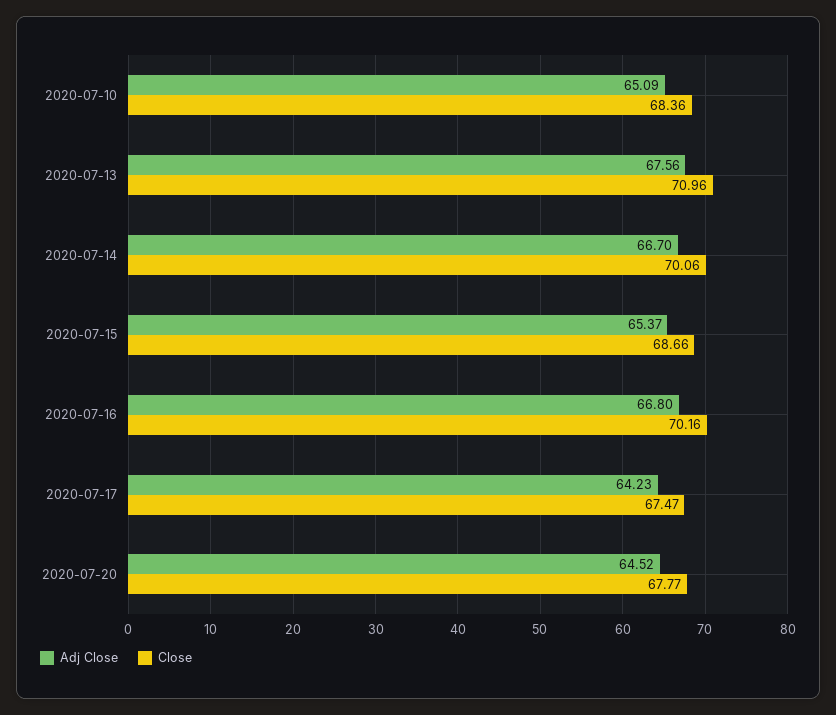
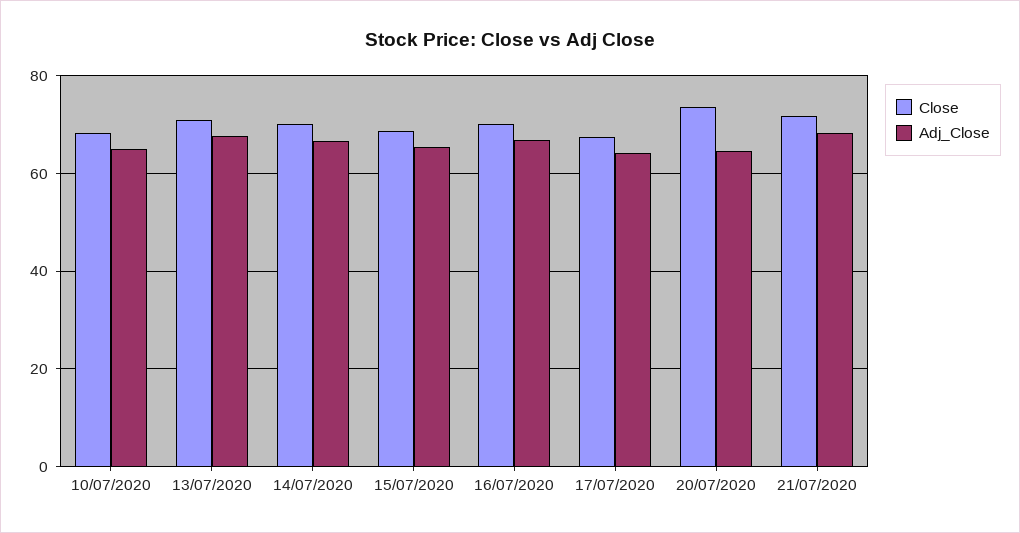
Close, 2020-07-20: 67.77 -> 74
Close, 21/07/2020: none -> 72
Adj Close, 21/07/2020: none -> 68

